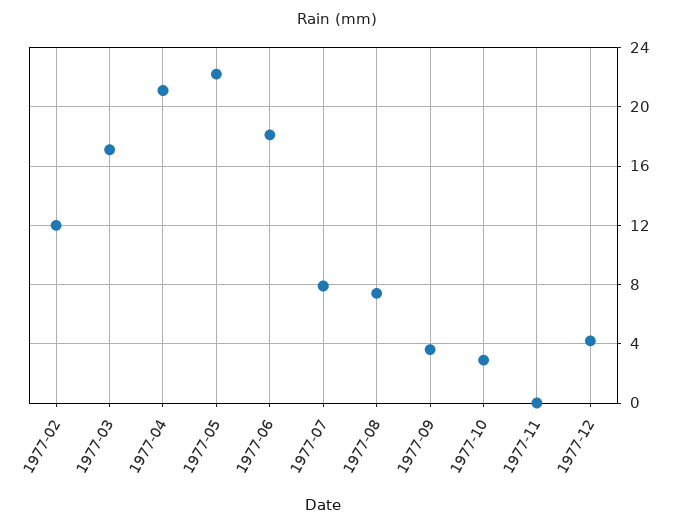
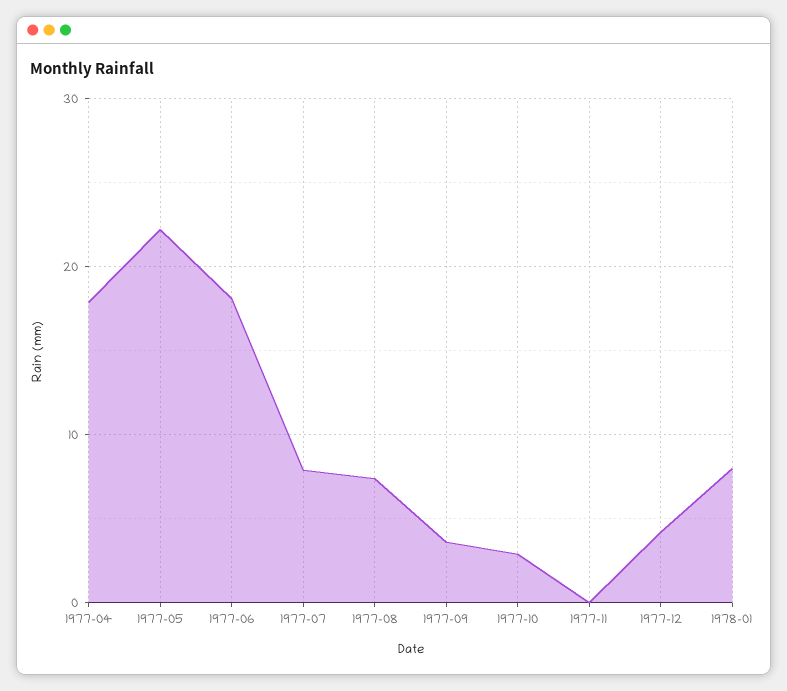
1977-02: 12 -> none
1977-03: 17 -> none
1977-04: 21 -> 18
1978-01: none -> 8

